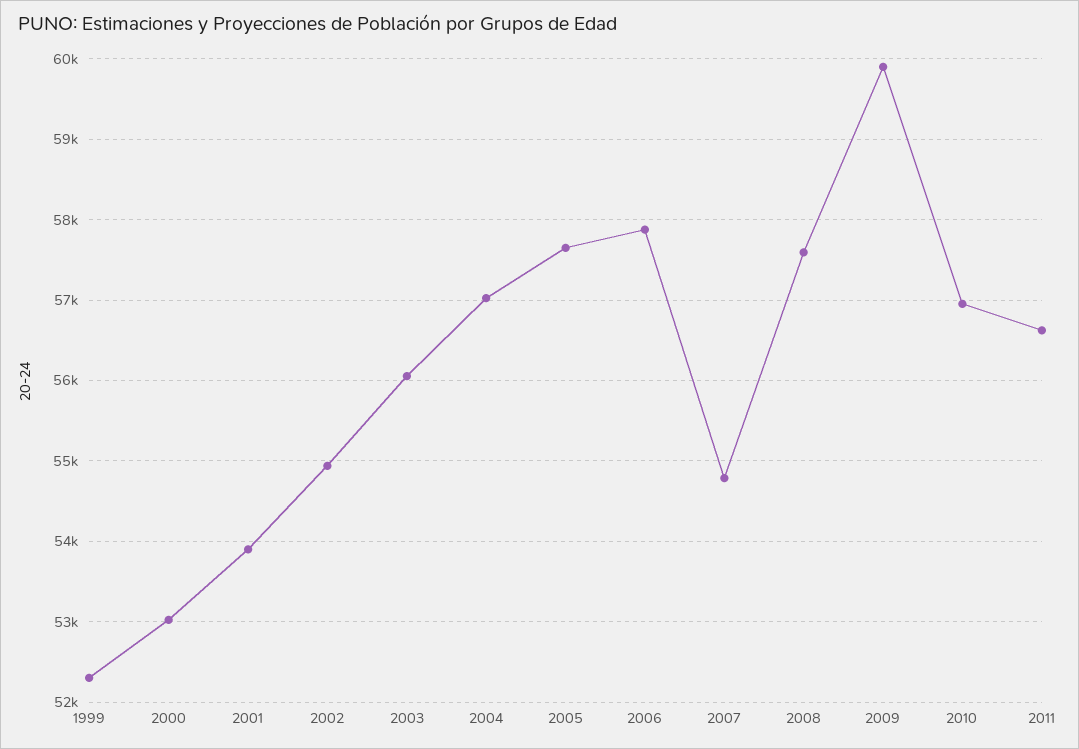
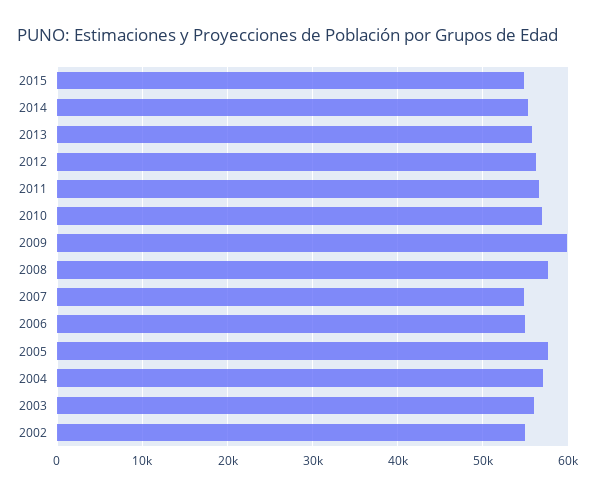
1999: 52300 -> none
2000: 53000 -> none
2001: 53900 -> none
2006: 57900 -> 55000
2015: none -> 55000
2014: none -> 55000
2013: none -> 56000
2012: none -> 56000

